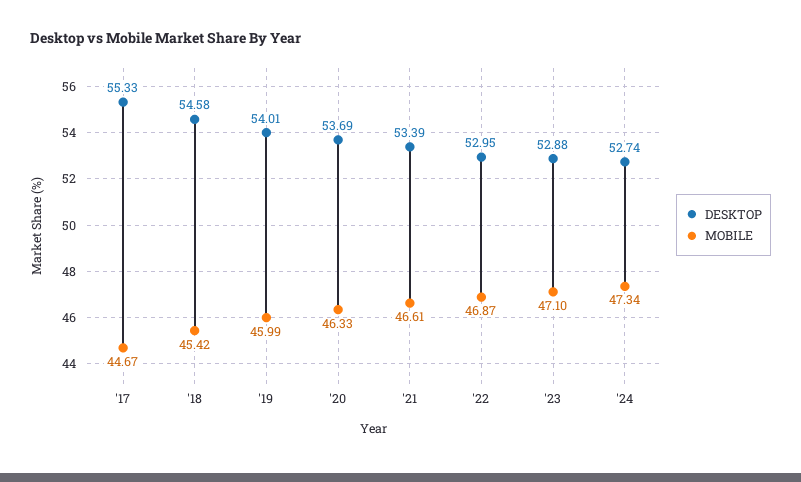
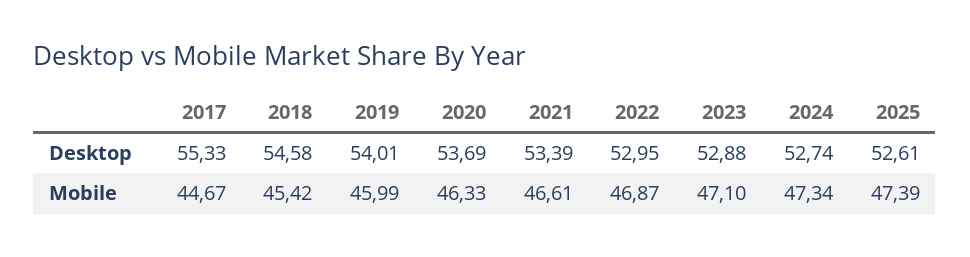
DESKTOP, 2025: none -> 52.61
MOBILE, 2025: none -> 47.39

